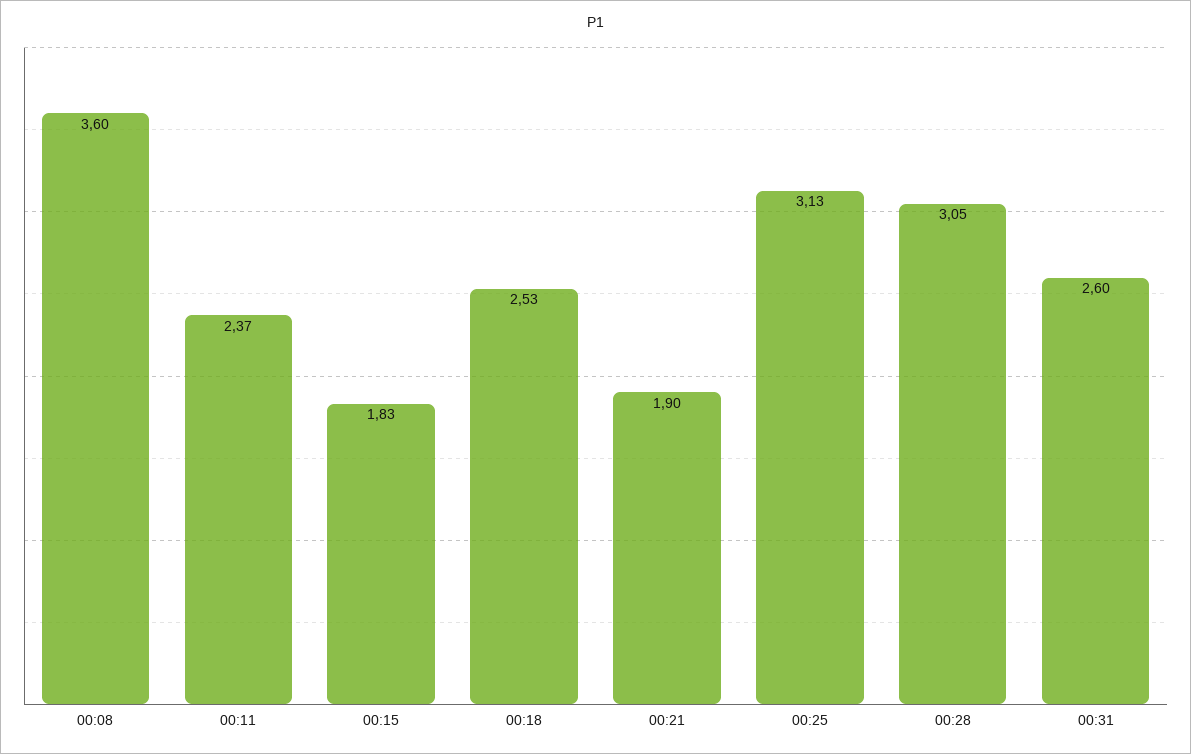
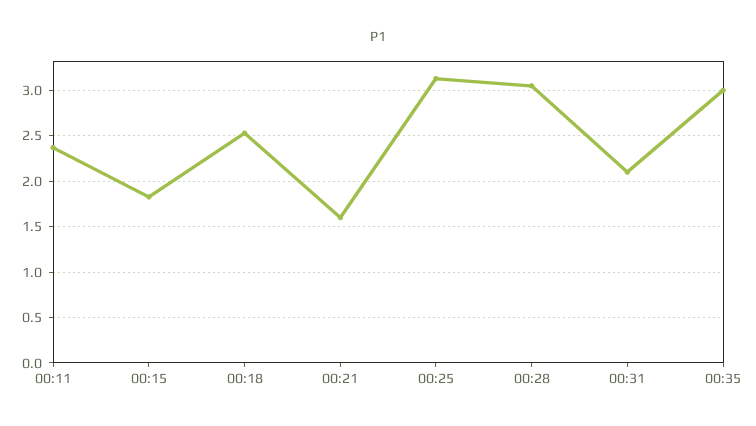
00:08: 3.6 -> none
00:21: 1.9 -> 1.6
00:31: 2.6 -> 2.1
00:35: none -> 3

